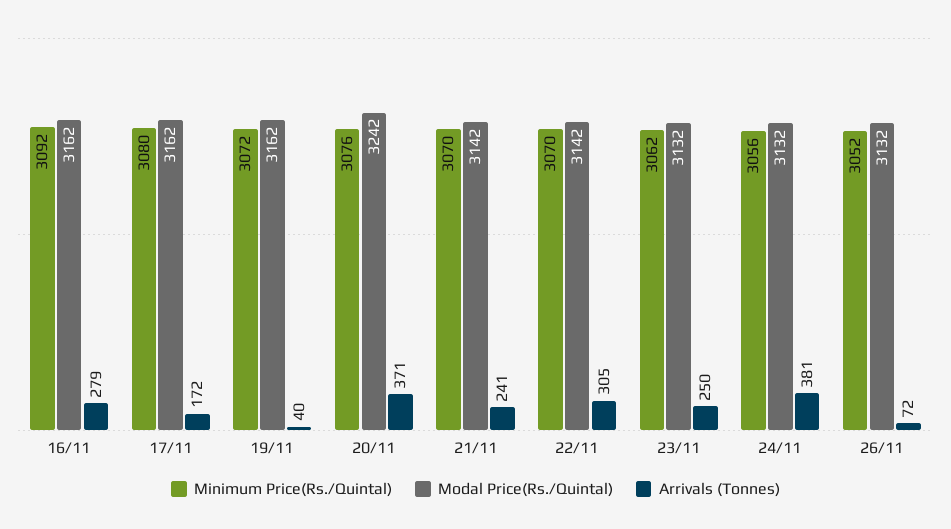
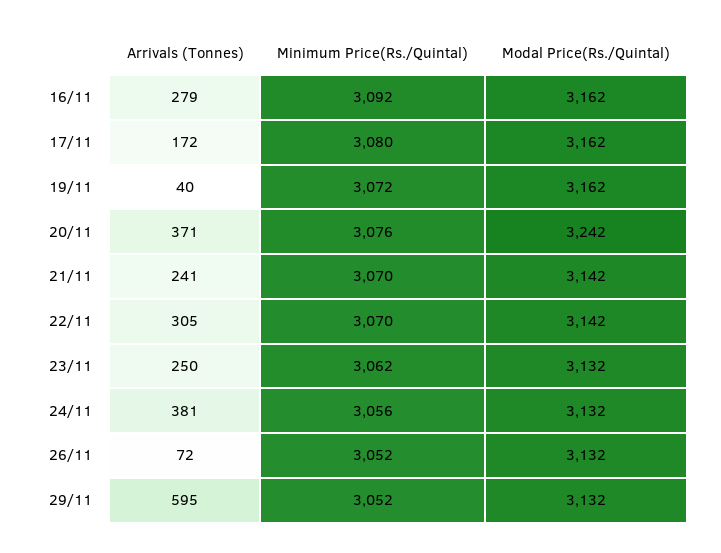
Arrivals (Tonnes), 29/11: none -> 595
Minimum Price(Rs./Quintal), 29/11: none -> 3052
Modal Price(Rs./Quintal), 29/11: none -> 3132

